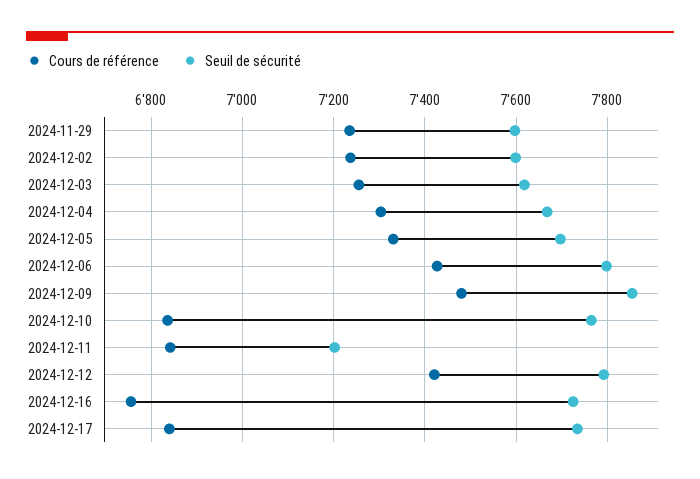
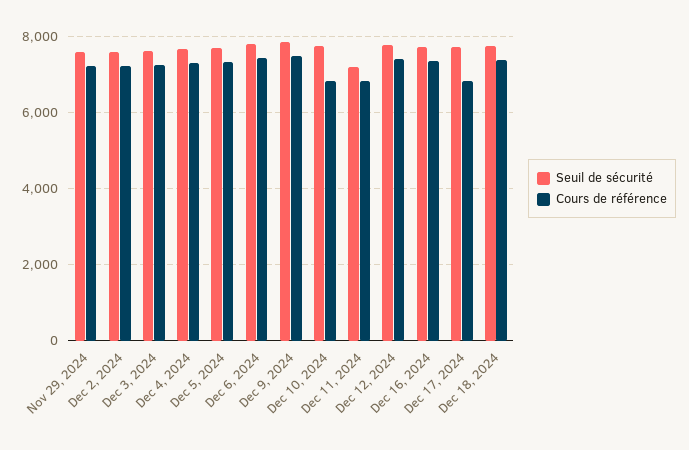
Cours de référence, 2024-12-16: 6760 -> 7400
Seuil de sécurité, Dec 18, 2024: none -> 7800
Cours de référence, Dec 18, 2024: none -> 7400

